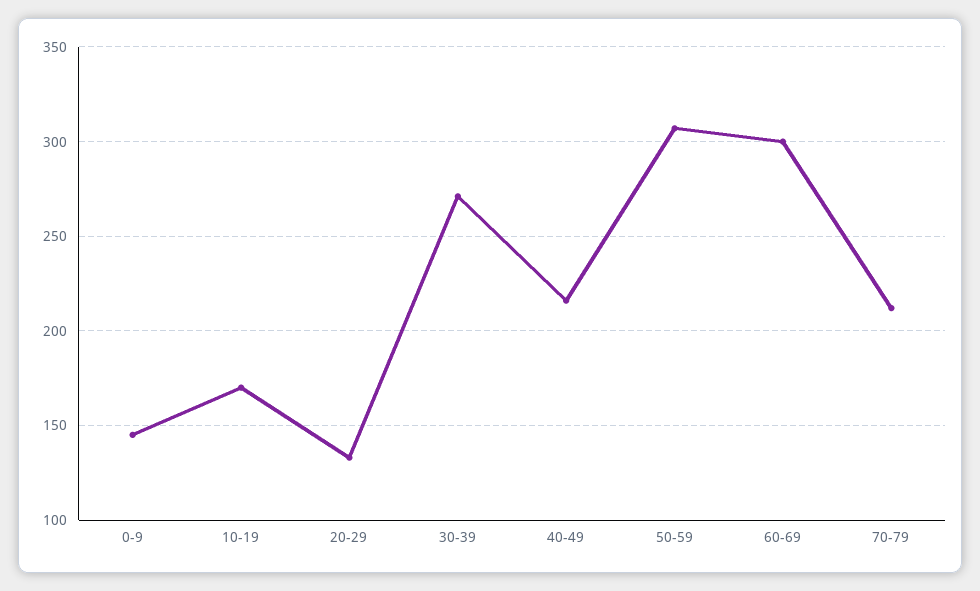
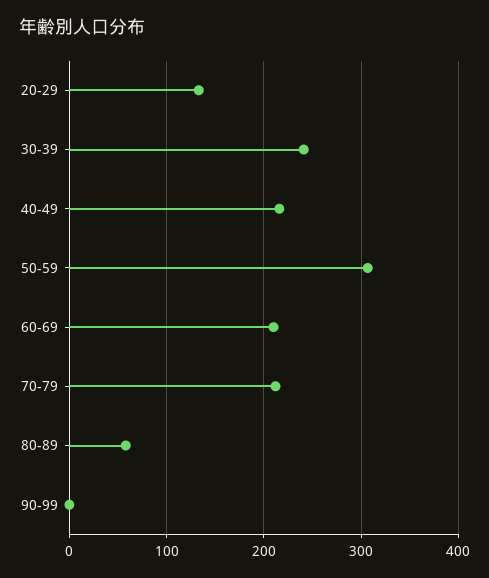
0-9: 145 -> none
10-19: 170 -> none
30-39: 270 -> 240
60-69: 300 -> 210
80-89: none -> 60
90-99: none -> 0

